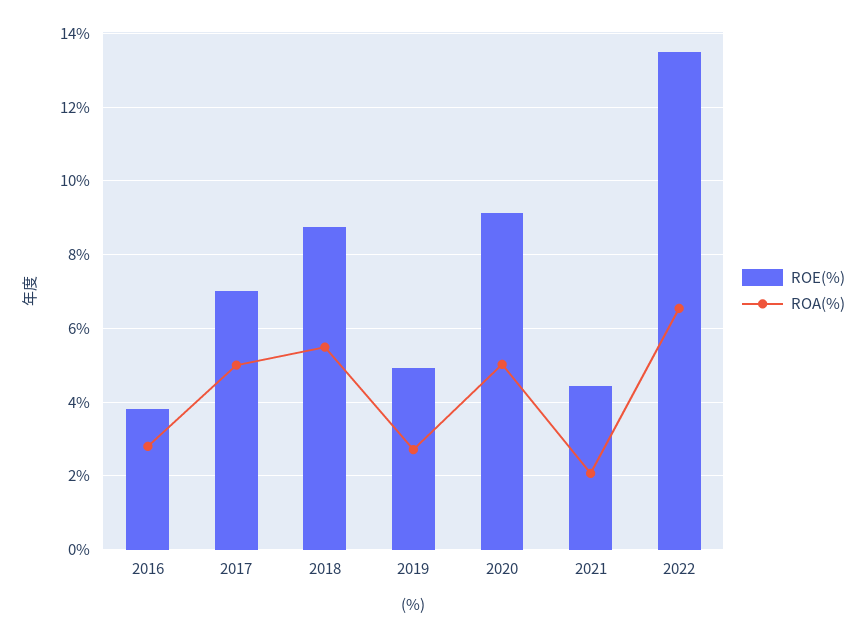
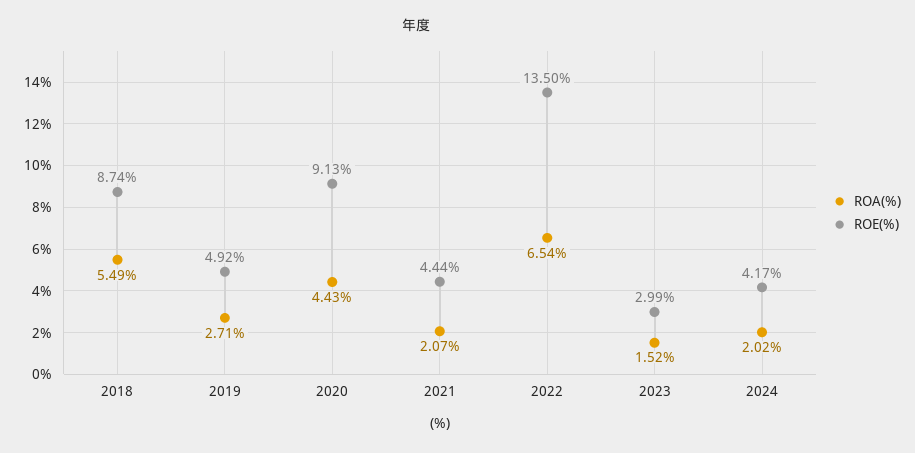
ROE(%), 2016: 3.8 -> none
ROA(%), 2016: 2.8 -> none
ROE(%), 2017: 7 -> none
ROA(%), 2017: 5 -> none
ROA(%), 2020: 5 -> 4.43
ROA(%), 2023: none -> 1.52
ROE(%), 2023: none -> 2.99
ROA(%), 2024: none -> 2.02
ROE(%), 2024: none -> 4.17

